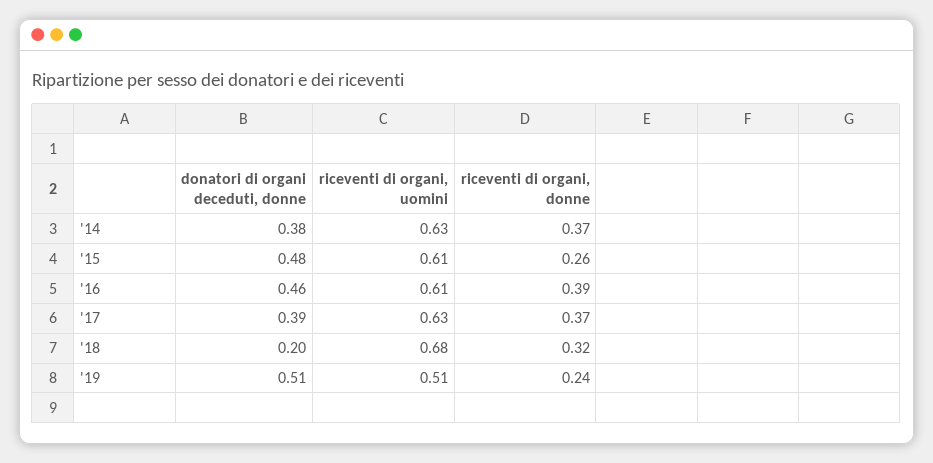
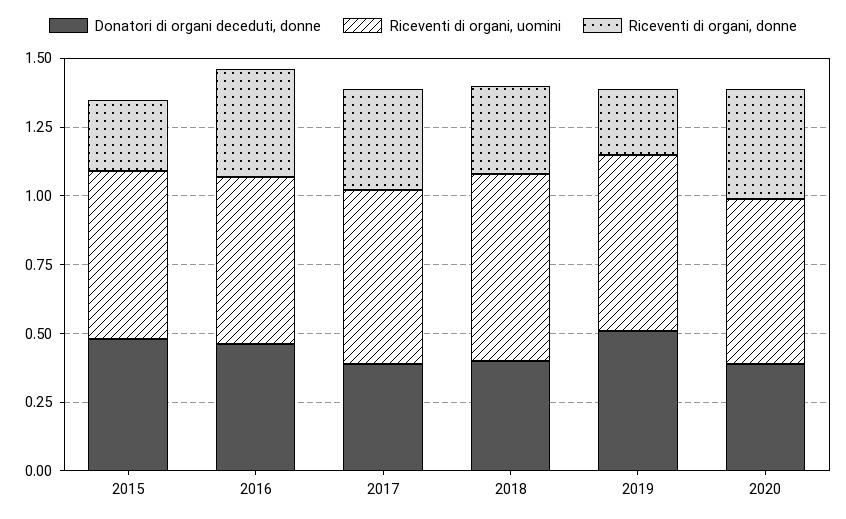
donatori di organi deceduti, donne, '14: 0.38 -> none
riceventi di organi, uomini, '14: 0.63 -> none
riceventi di organi, donne, '14: 0.37 -> none
donatori di organi deceduti, donne, '18: 0.2 -> 0.4
riceventi di organi, uomini, '19: 0.51 -> 0.65
donatori di organi deceduti, donne, 2020: none -> 0.4
riceventi di organi, uomini, 2020: none -> 0.6
riceventi di organi, donne, 2020: none -> 0.4

